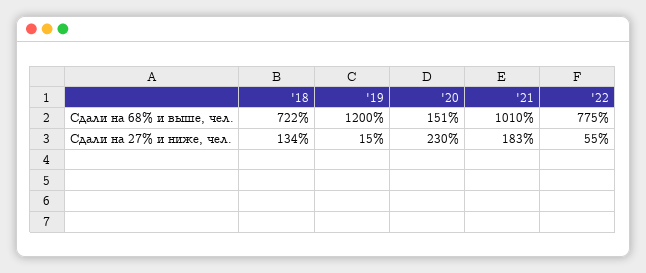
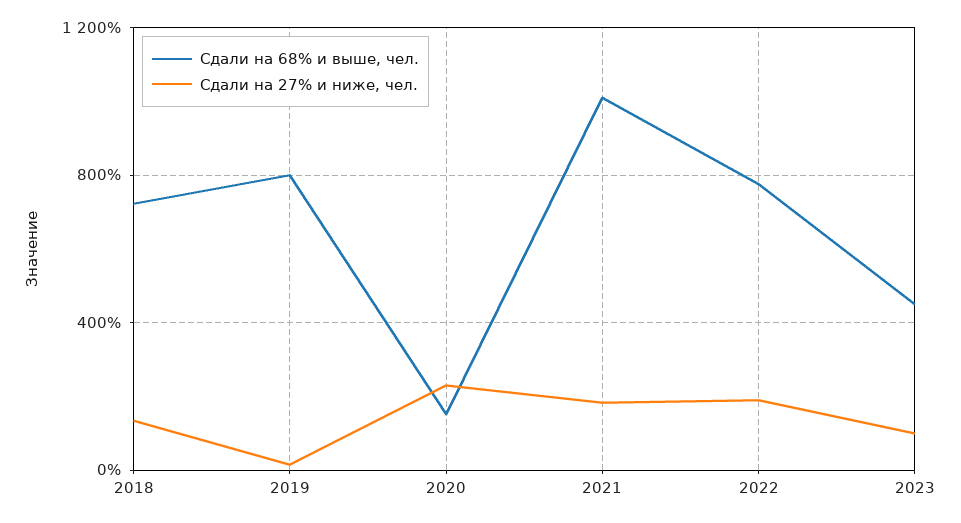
Сдали на 68% и выше, чел., '19: 1200 -> 800
Сдали на 27% и ниже, чел., '22: 55 -> 200
Сдали на 68% и выше, чел., 2023: none -> 450
Сдали на 27% и ниже, чел., 2023: none -> 100

